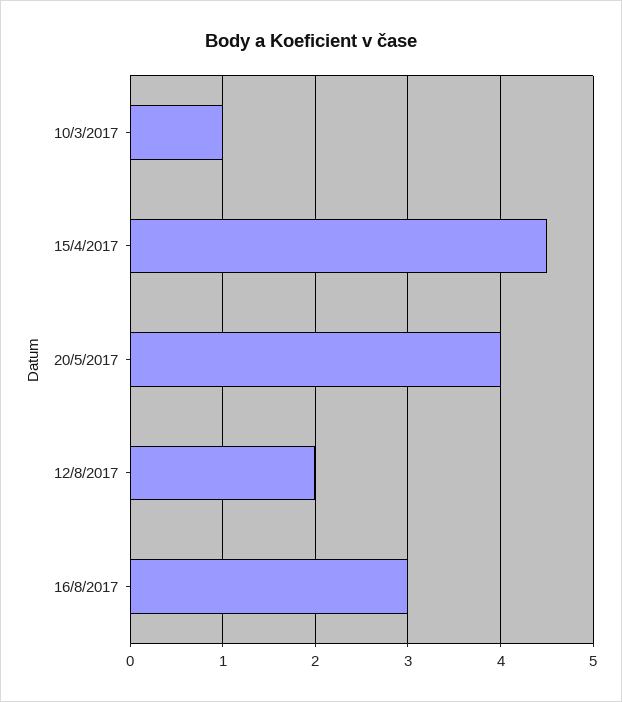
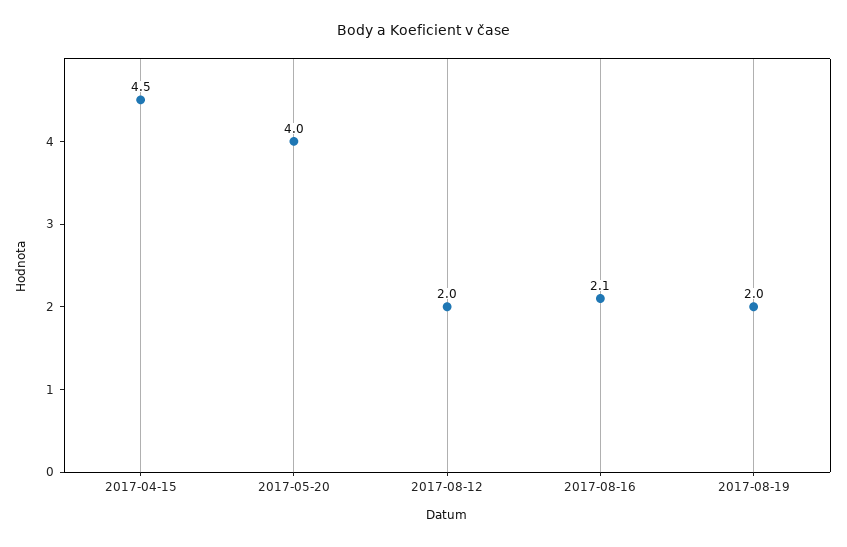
10/3/2017: 1 -> none
16/8/2017: 3 -> 2.1
2017-08-19: none -> 2

